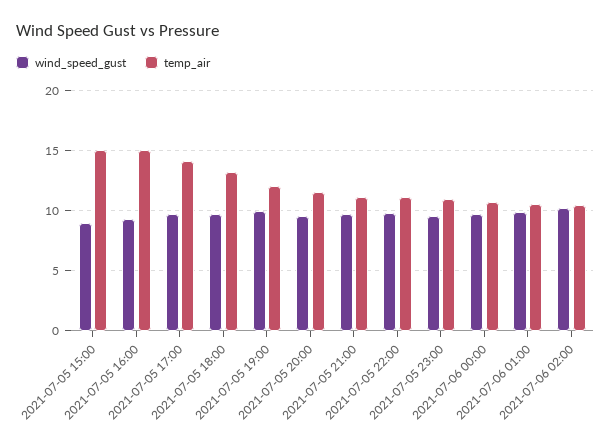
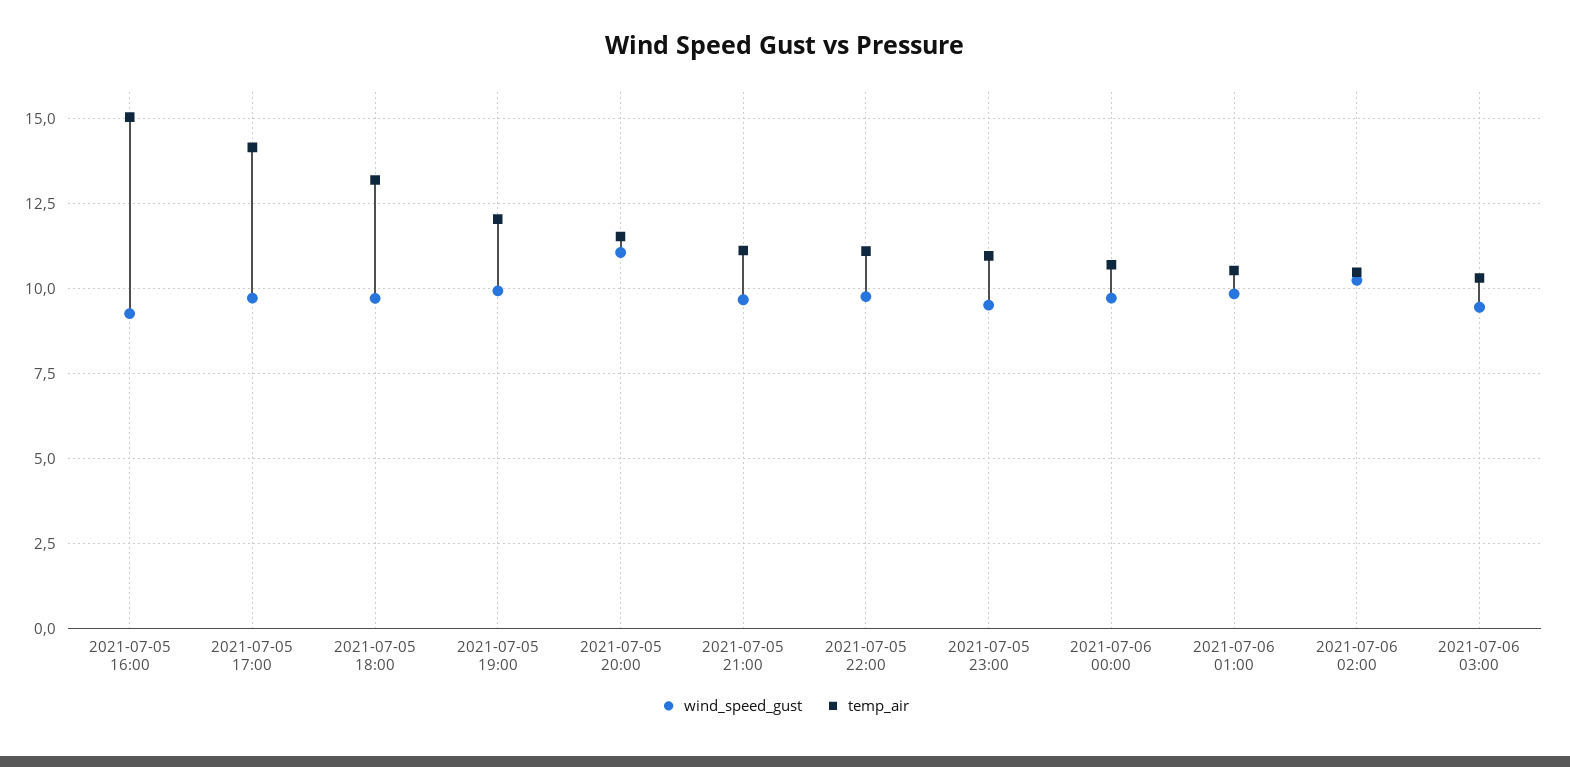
wind_speed_gust, 2021-07-05 15:00: 9 -> none
temp_air, 2021-07-05 15:00: 15 -> none
wind_speed_gust, 2021-07-05 20:00: 9.5 -> 11
wind_speed_gust, 2021-07-06 03:00: none -> 9.5
temp_air, 2021-07-06 03:00: none -> 10.25

